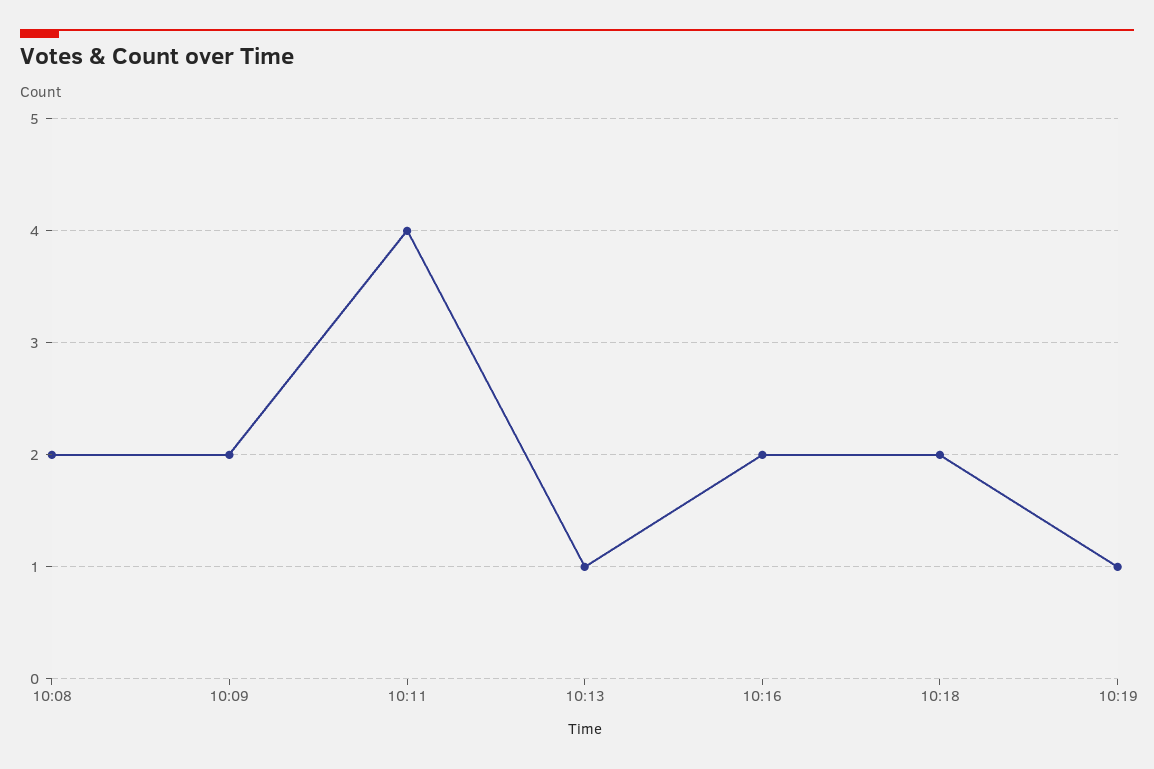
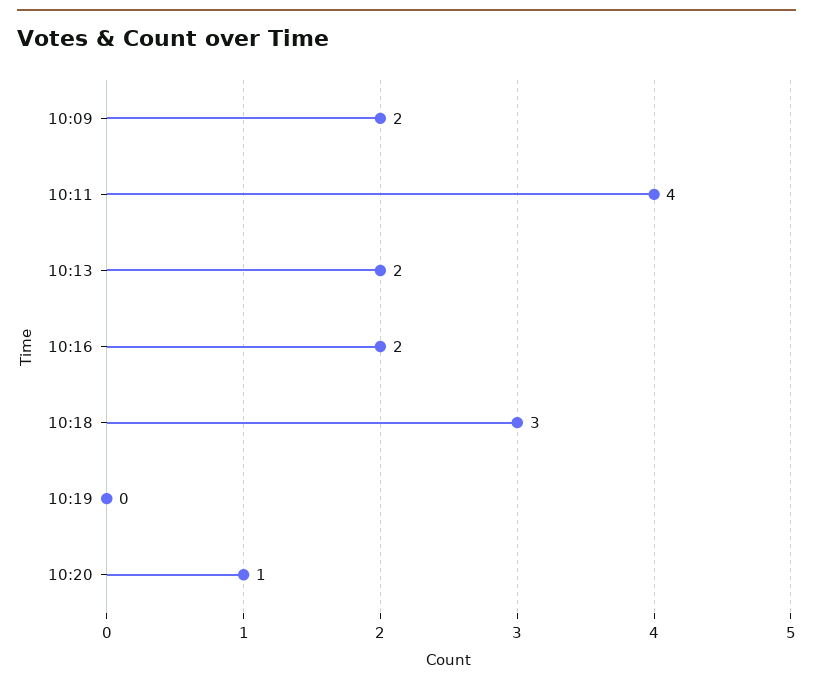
10:08: 2 -> none
10:13: 1 -> 2
10:18: 2 -> 3
10:19: 1 -> 0
10:20: none -> 1

